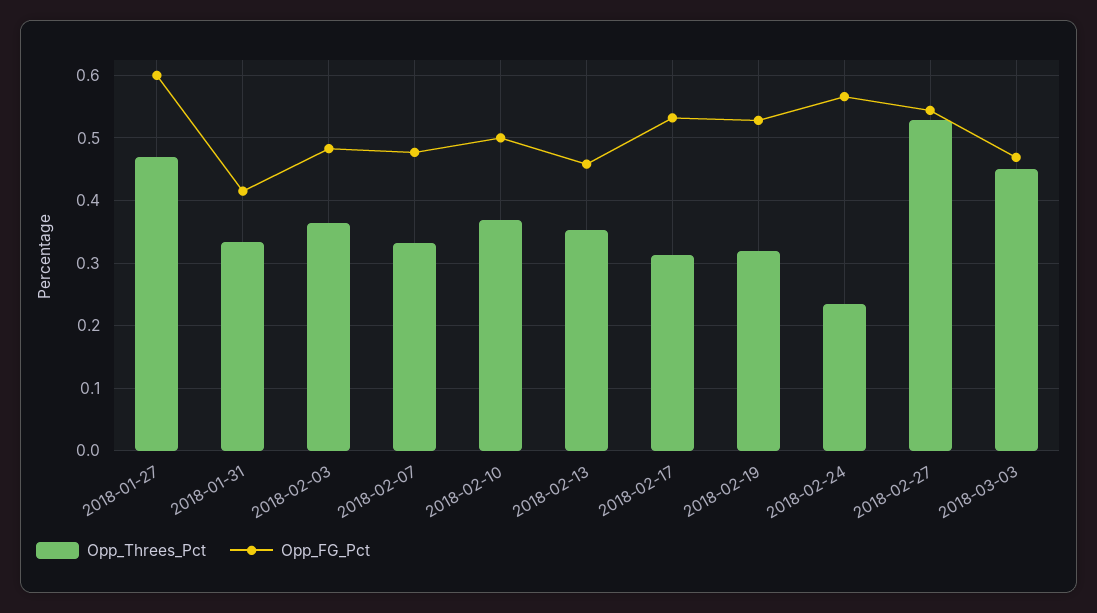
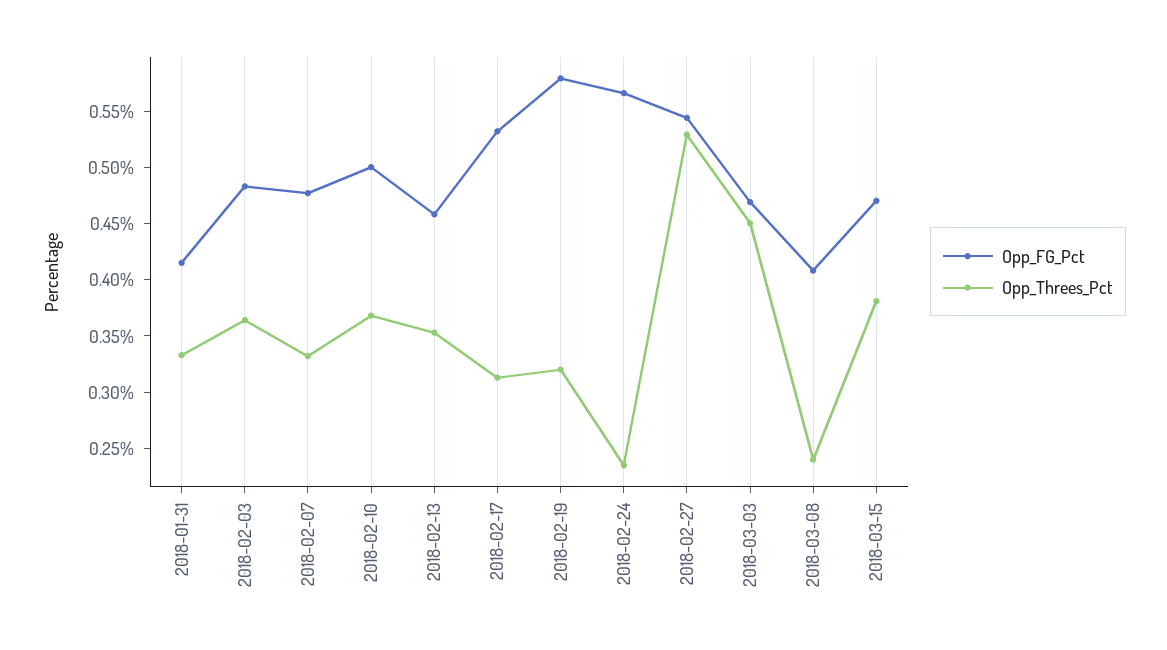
Opp_Threes_Pct, 2018-01-27: 0.47 -> none
Opp_FG_Pct, 2018-01-27: 0.6 -> none
Opp_FG_Pct, 2018-02-19: 0.53 -> 0.58
Opp_FG_Pct, 2018-03-08: none -> 0.41
Opp_Threes_Pct, 2018-03-08: none -> 0.24
Opp_FG_Pct, 2018-03-15: none -> 0.47
Opp_Threes_Pct, 2018-03-15: none -> 0.38

